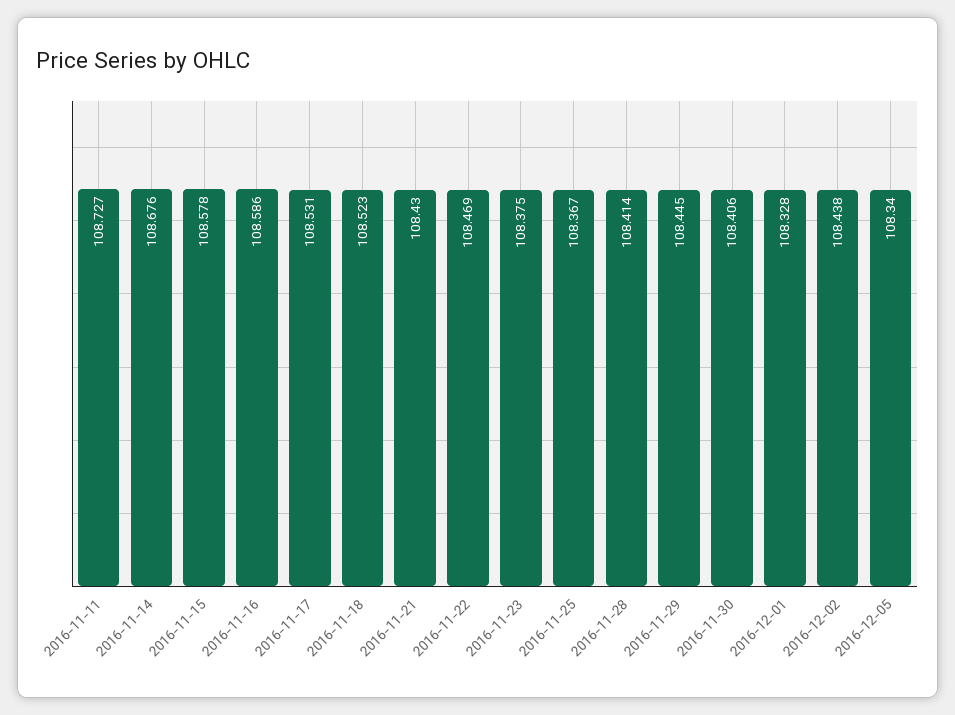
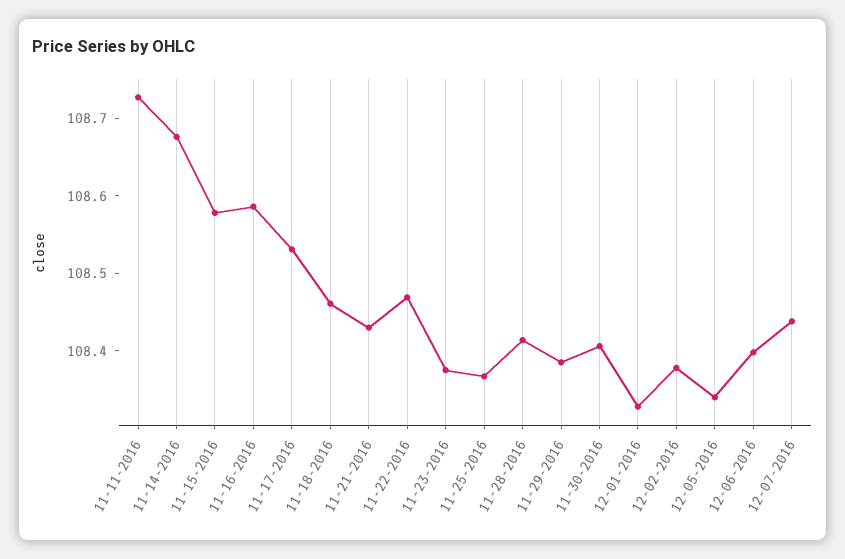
2016-11-18: 108.523 -> 108.46
2016-11-29: 108.445 -> 108.38
2016-12-02: 108.438 -> 108.38
12-06-2016: none -> 108.4
12-07-2016: none -> 108.44

